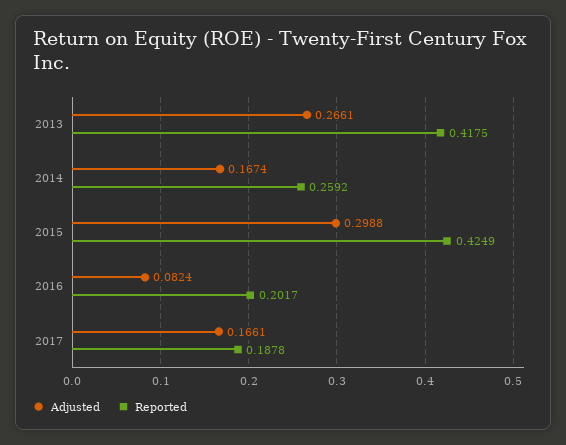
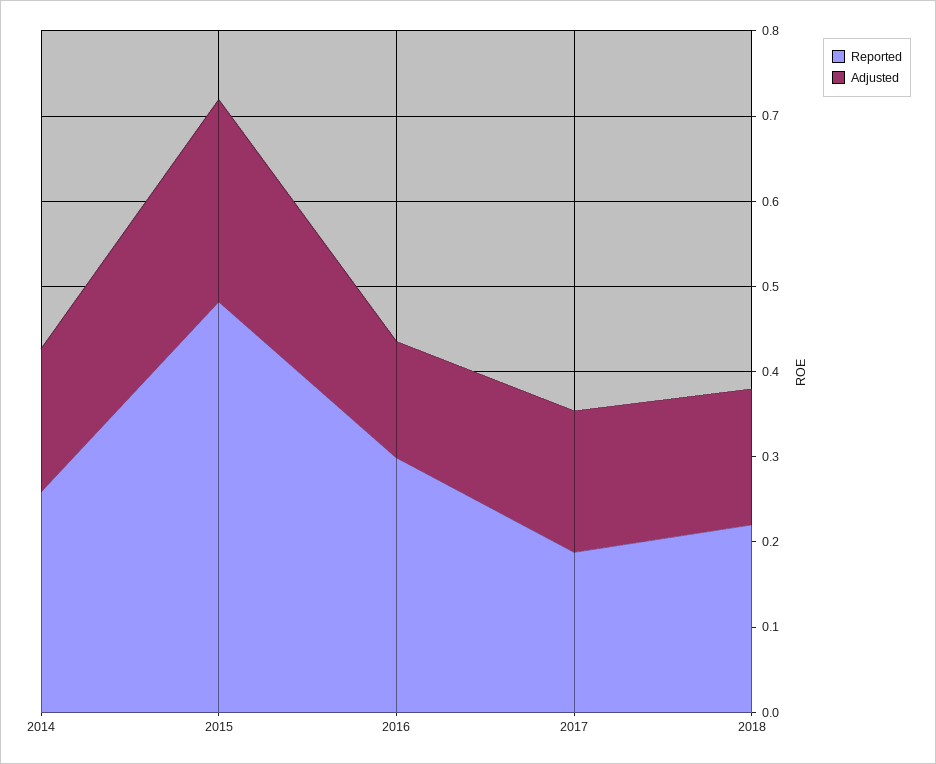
Adjusted, 2013: 0.2661 -> none
Reported, 2013: 0.4175 -> none
Adjusted, 2015: 0.2988 -> 0.24
Reported, 2015: 0.4249 -> 0.48
Adjusted, 2016: 0.0824 -> 0.14
Reported, 2016: 0.2017 -> 0.3
Reported, 2018: none -> 0.22
Adjusted, 2018: none -> 0.16

